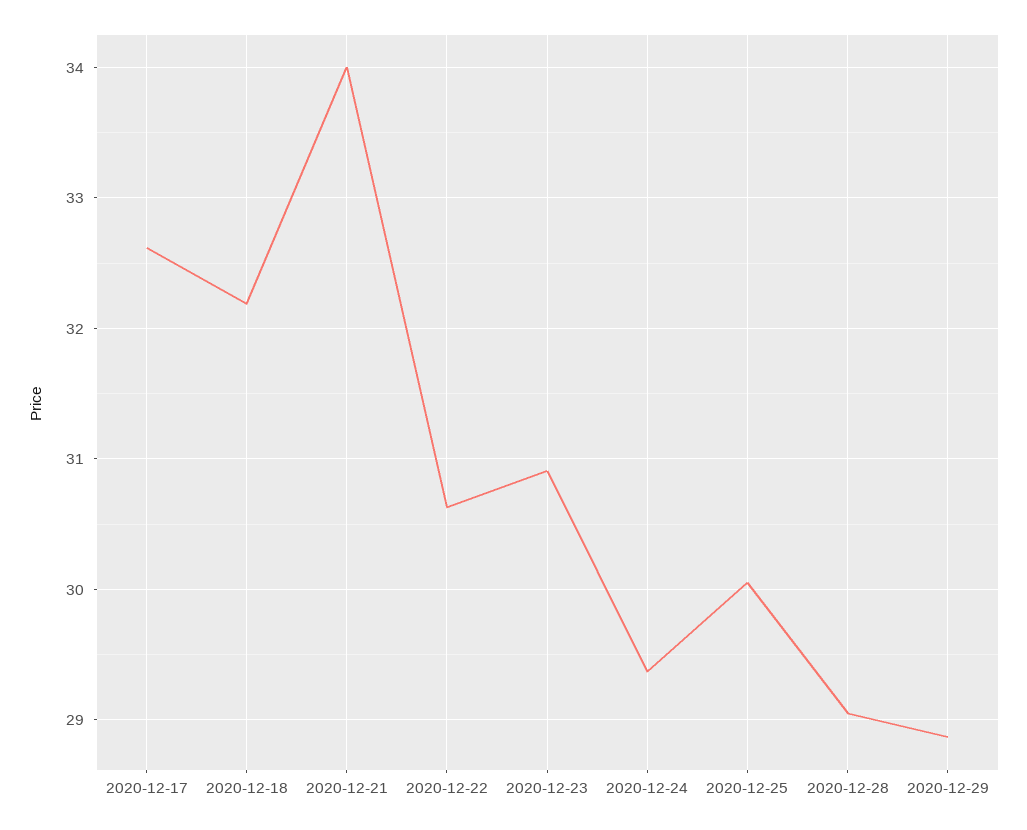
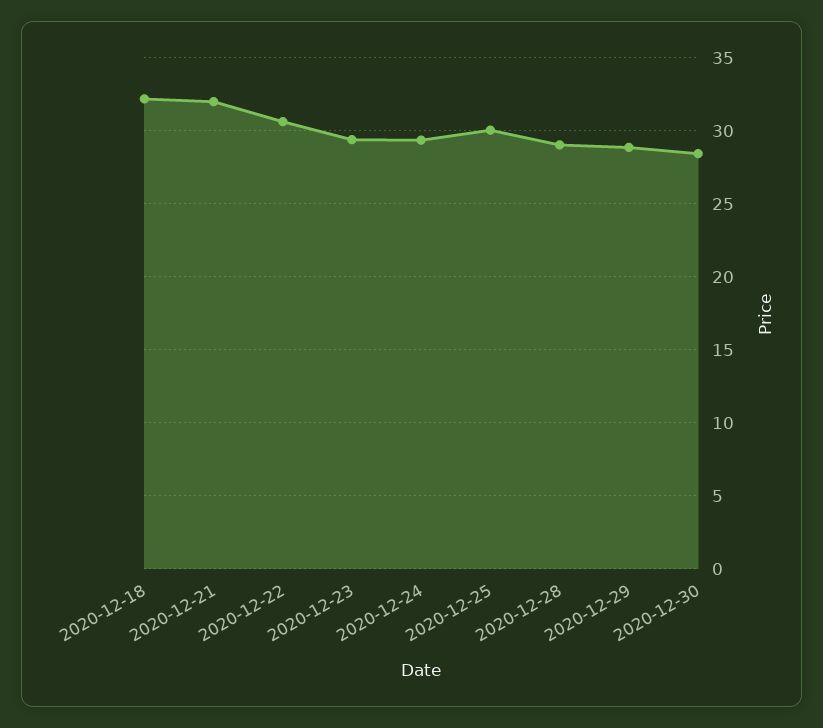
2020-12-17: 32.6 -> none
2020-12-21: 34 -> 32
2020-12-23: 30.9 -> 29.5
2020-12-30: none -> 28.5

